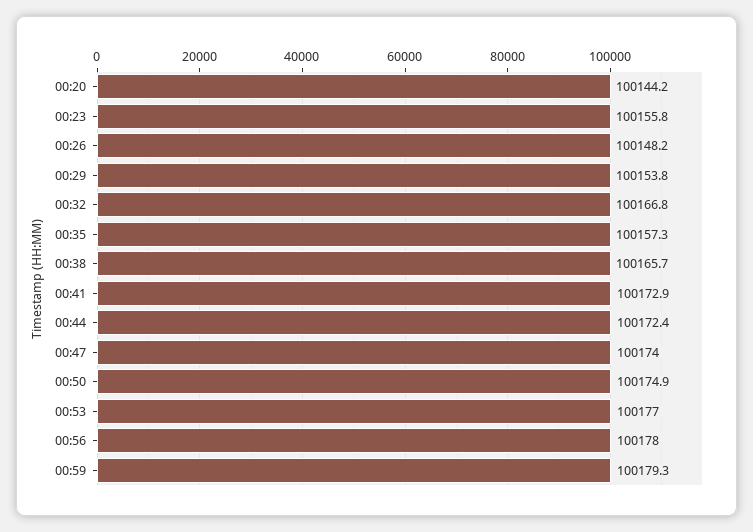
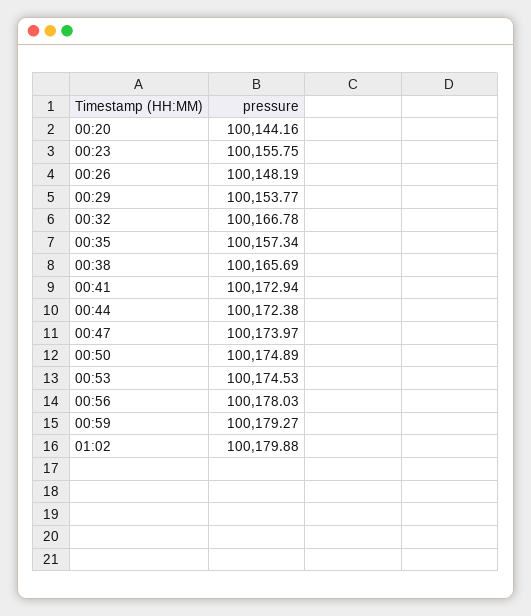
00:53: 100177 -> 100174.53
01:02: none -> 100179.88

